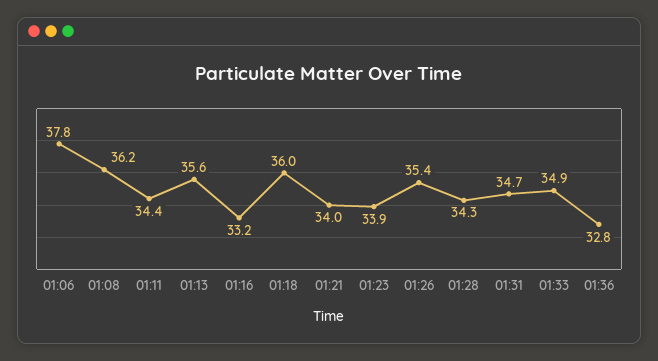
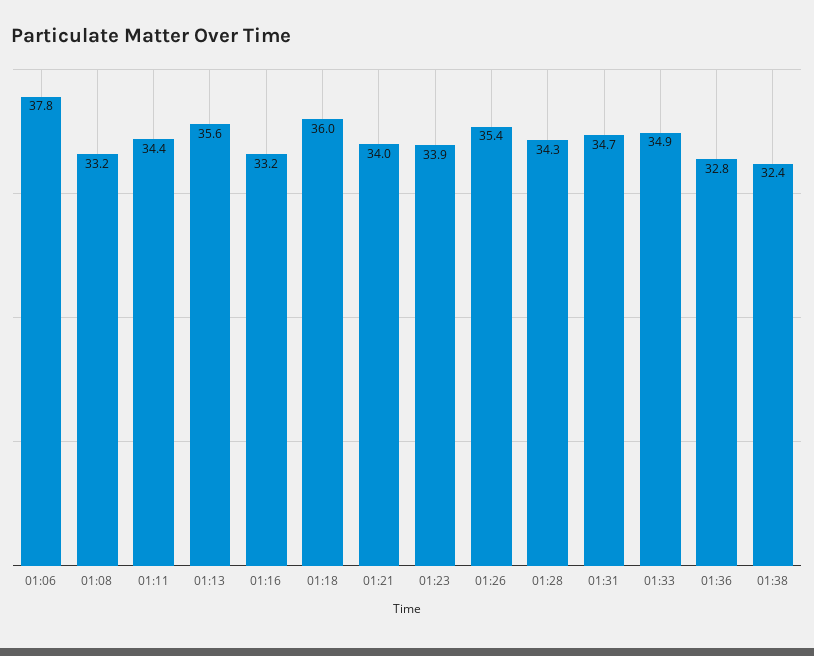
01:08: 36.2 -> 33.2
01:38: none -> 32.4

